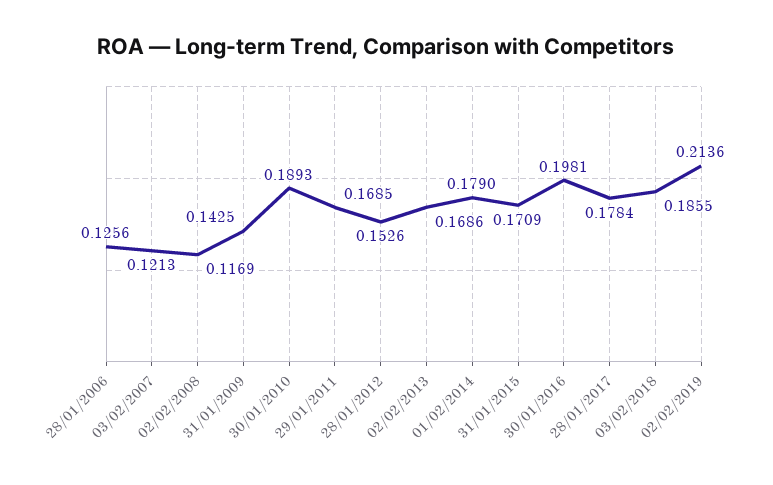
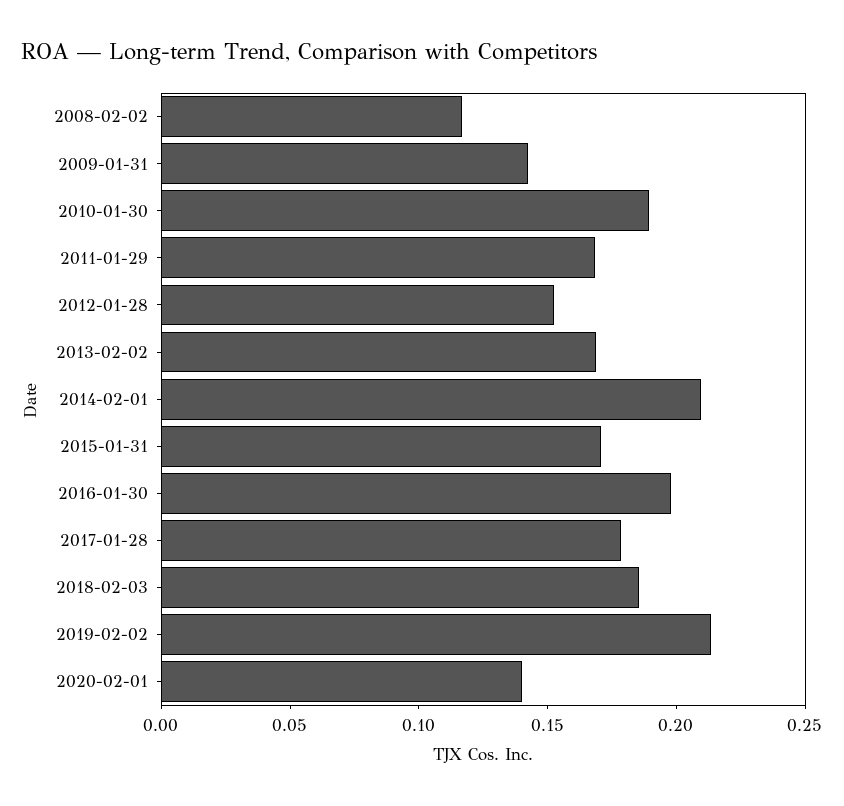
28/01/2006: 0.1256 -> none
03/02/2007: 0.1213 -> none
01/02/2014: 0.179 -> 0.21
2020-02-01: none -> 0.14

